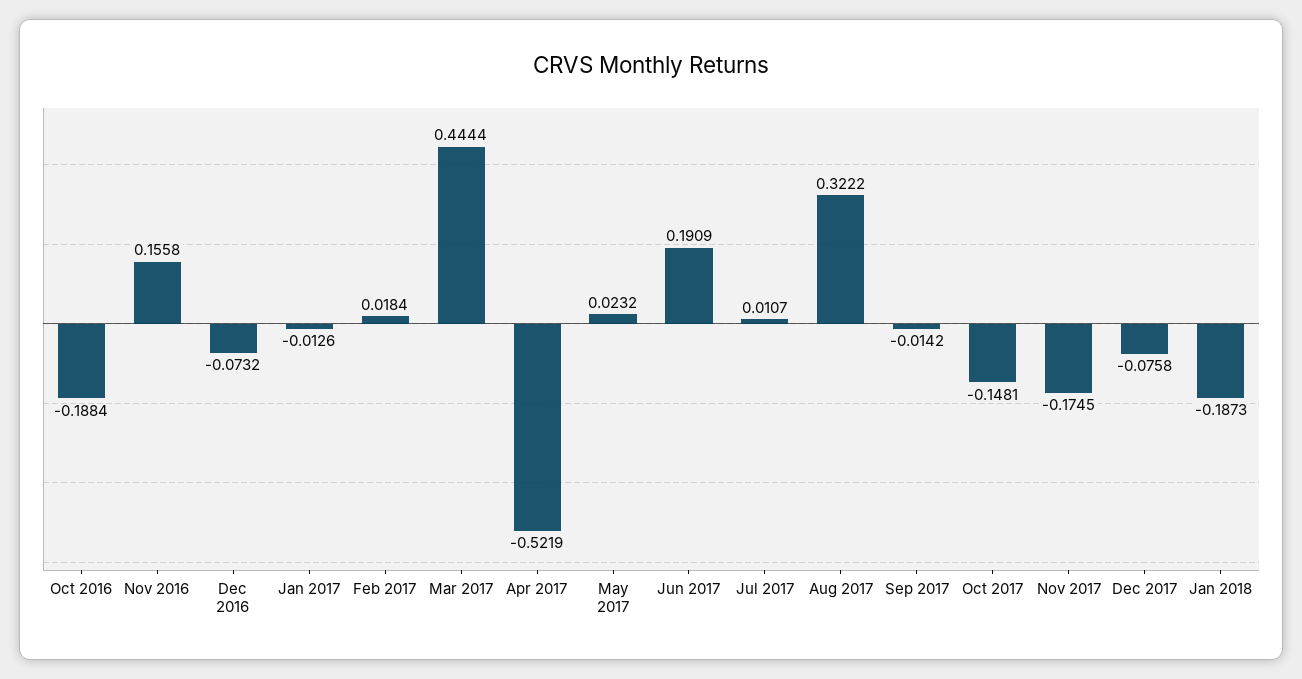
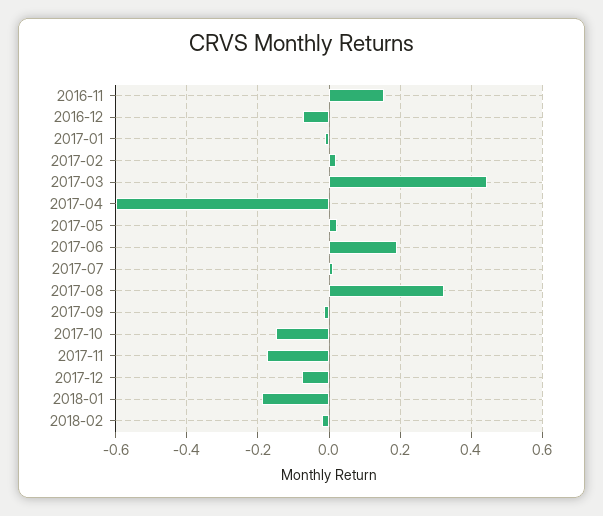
Oct 2016: -0.1884 -> none
Apr 2017: -0.5219 -> -0.6
2018-02: none -> -0.02

